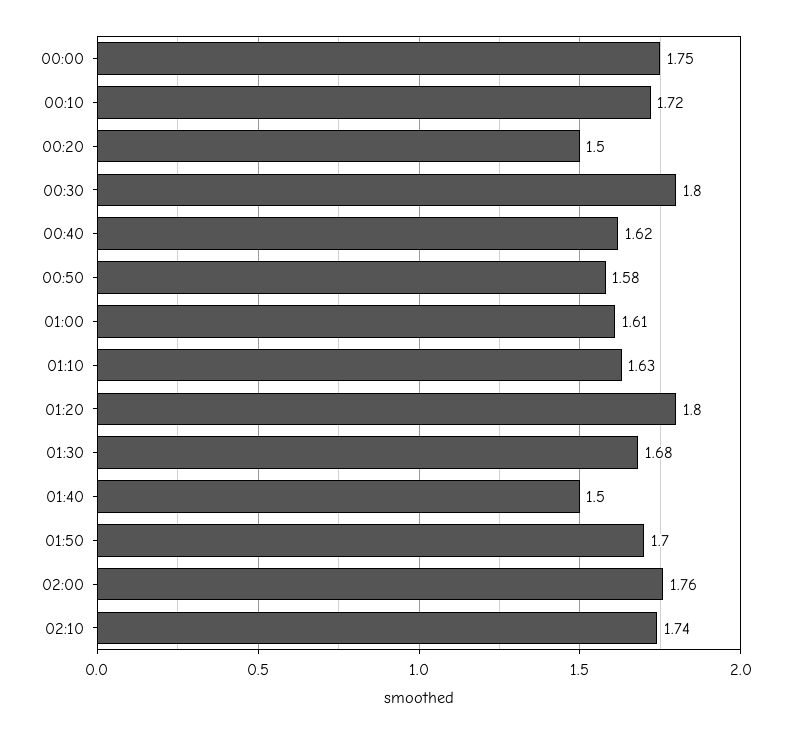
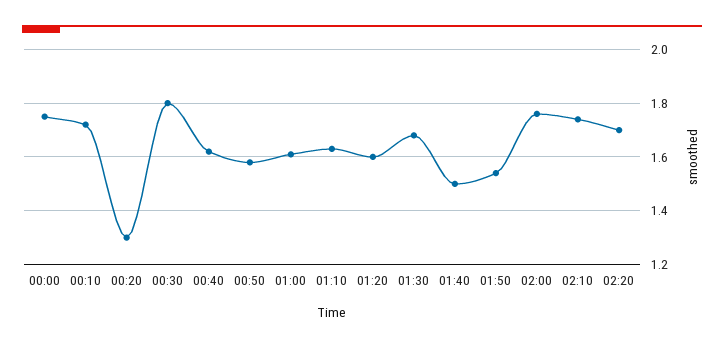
00:20: 1.5 -> 1.3
01:20: 1.8 -> 1.6
01:50: 1.7 -> 1.55
02:20: none -> 1.7

